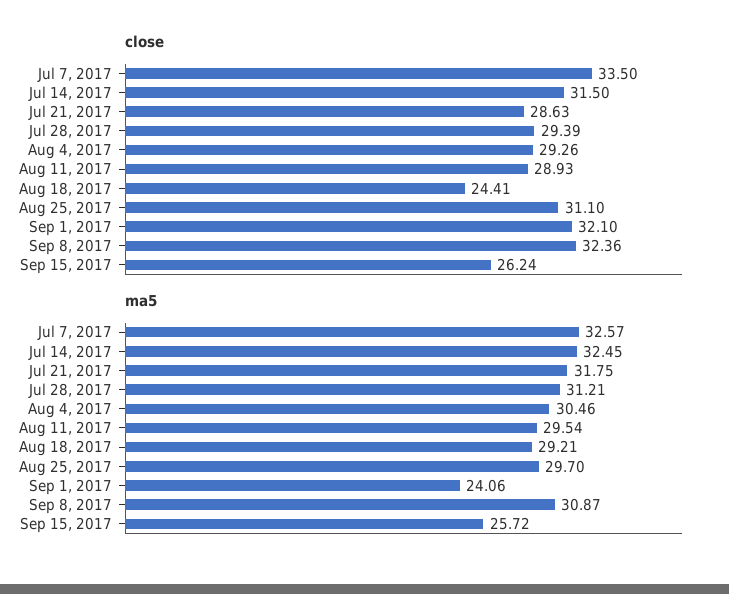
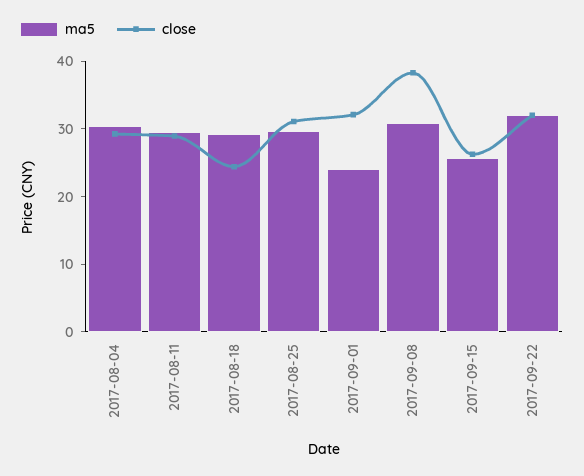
close, Jul 7, 2017: 33.5 -> none
close, Jul 14, 2017: 31.5 -> none
close, Jul 21, 2017: 28.63 -> none
close, Jul 28, 2017: 29.39 -> none
close, Sep 8, 2017: 32.36 -> 38
ma5, Jul 7, 2017: 32.57 -> none
ma5, Jul 14, 2017: 32.45 -> none
ma5, Jul 21, 2017: 31.75 -> none
ma5, Jul 28, 2017: 31.21 -> none
ma5, 2017-09-22: none -> 32
close, 2017-09-22: none -> 32

